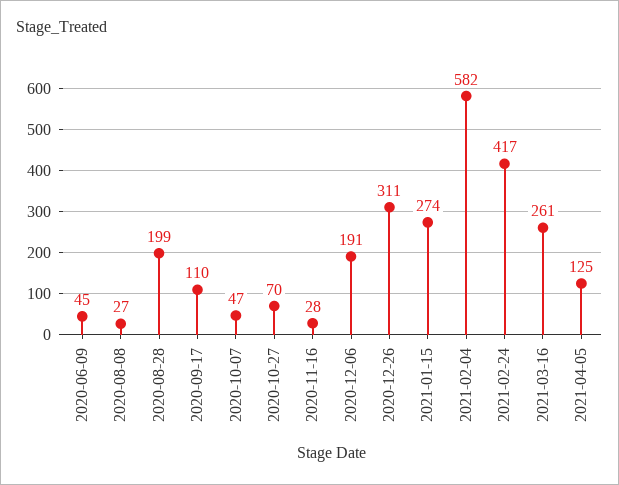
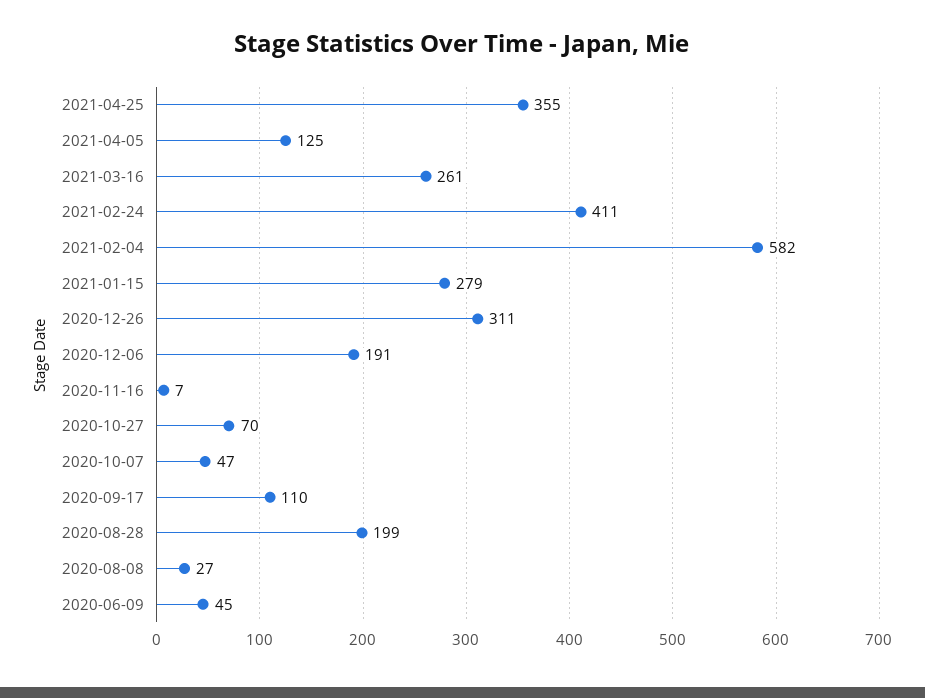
2020-11-16: 28 -> 7
2021-01-15: 274 -> 279
2021-02-24: 417 -> 411
2021-04-25: none -> 355

